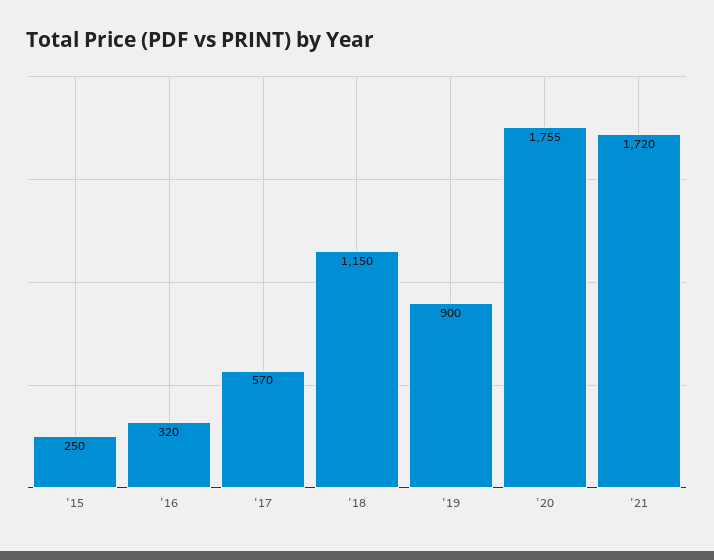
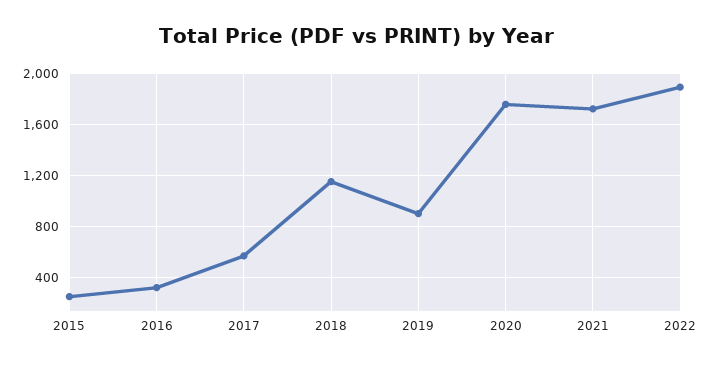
2022: none -> 1900

